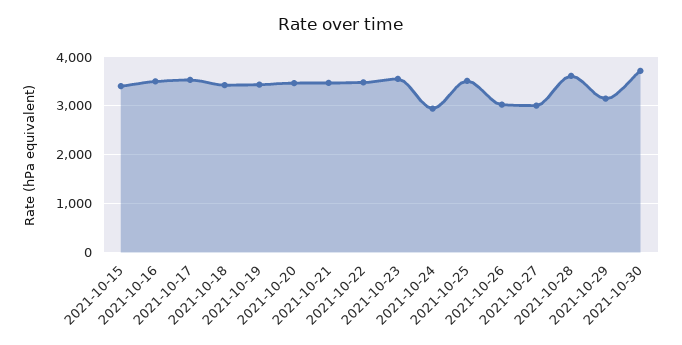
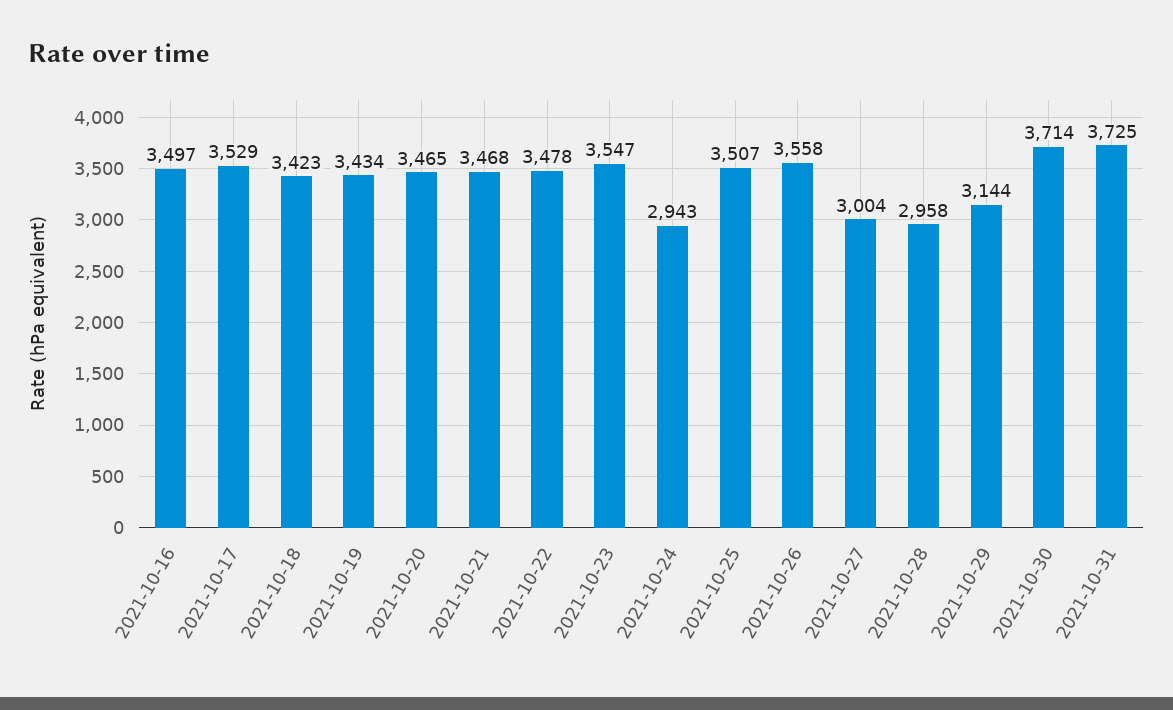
2021-10-15: 3400 -> none
2021-10-26: 3000 -> 3558
2021-10-28: 3600 -> 2958
2021-10-31: none -> 3725

